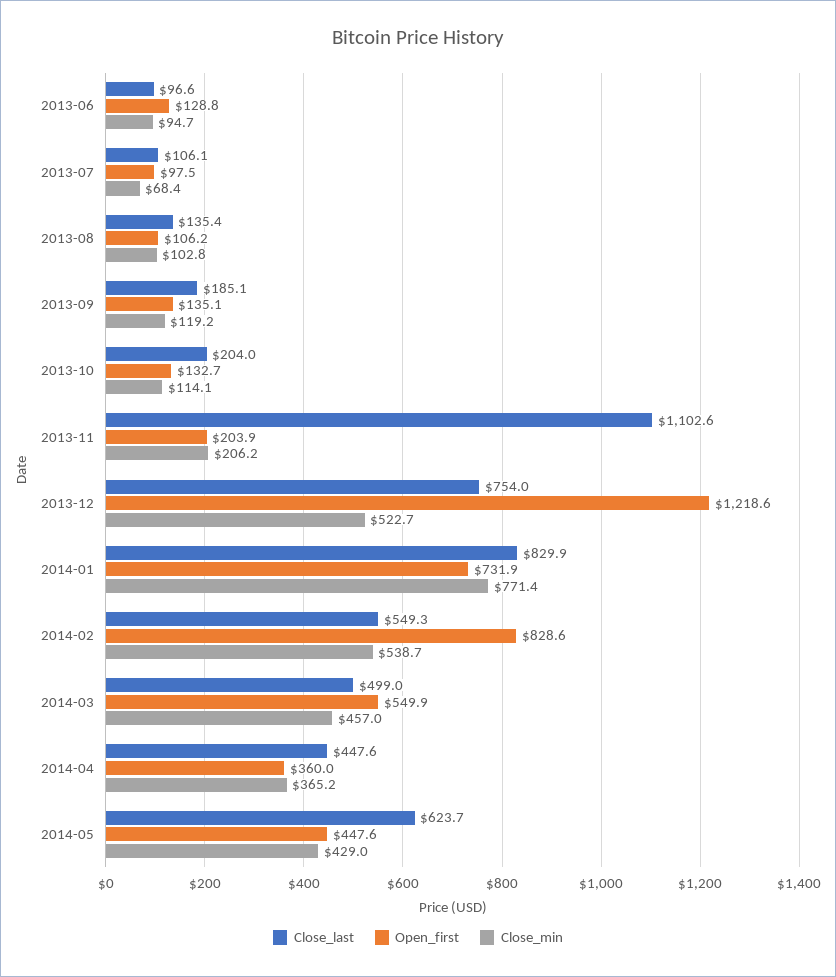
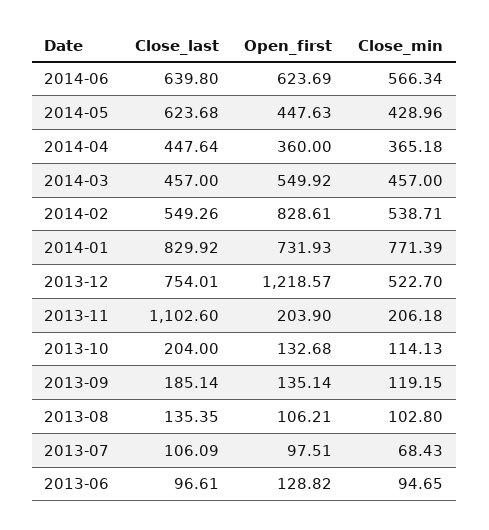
Close_last, 2014-03: 499 -> 457
Close_last, 2014-06: none -> 639.8
Open_first, 2014-06: none -> 623.69
Close_min, 2014-06: none -> 566.34

